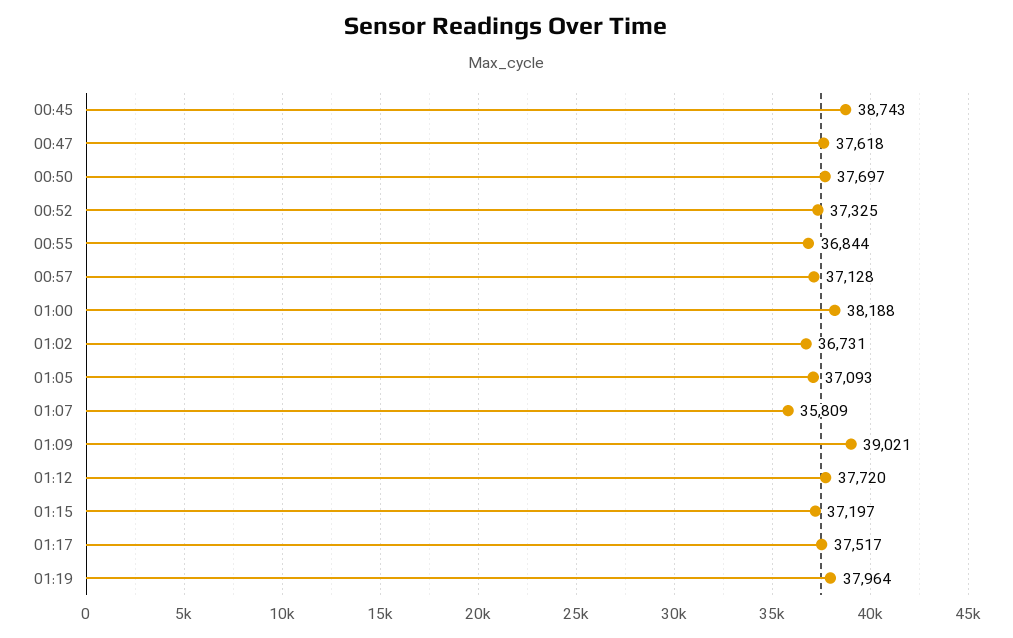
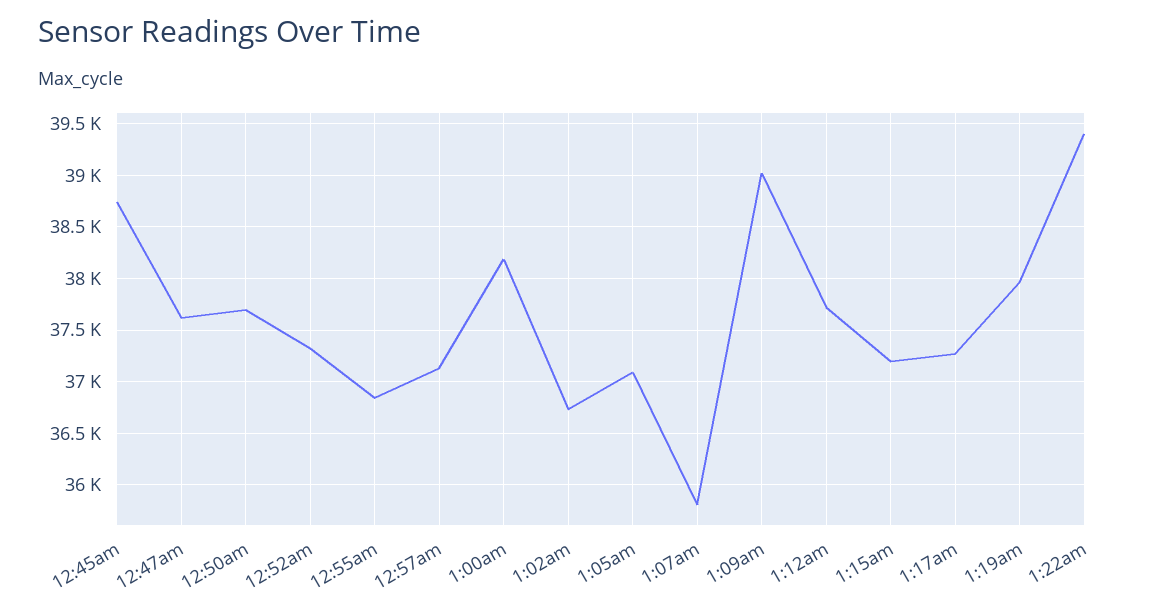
01:17: 37517 -> 37300
1:22am: none -> 39400

